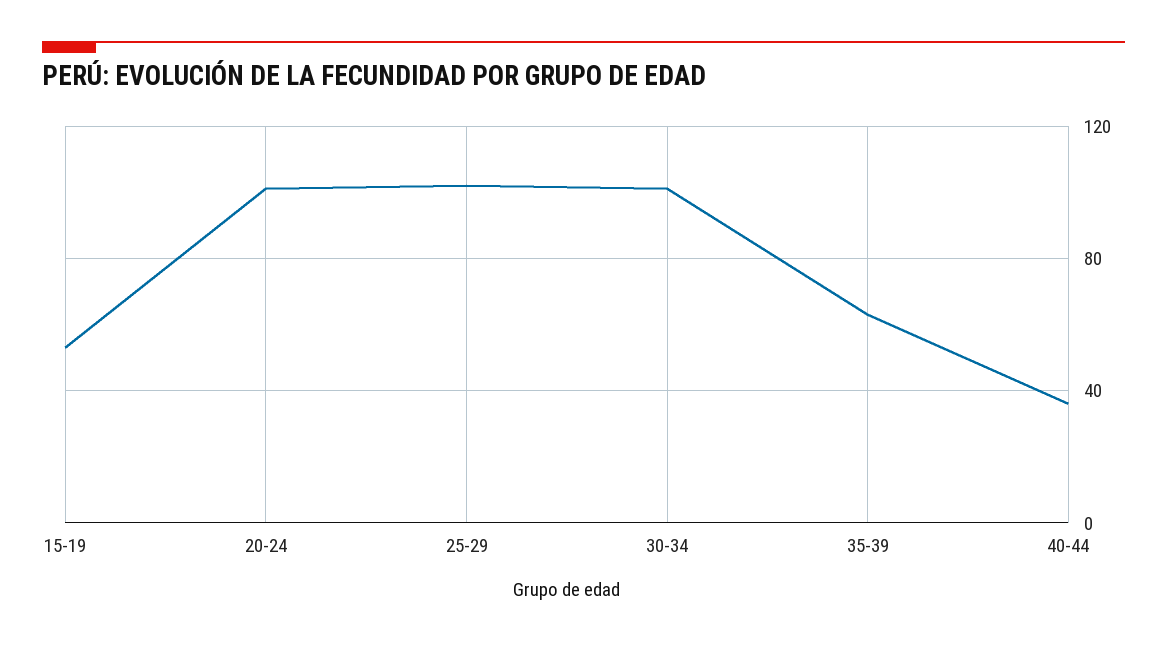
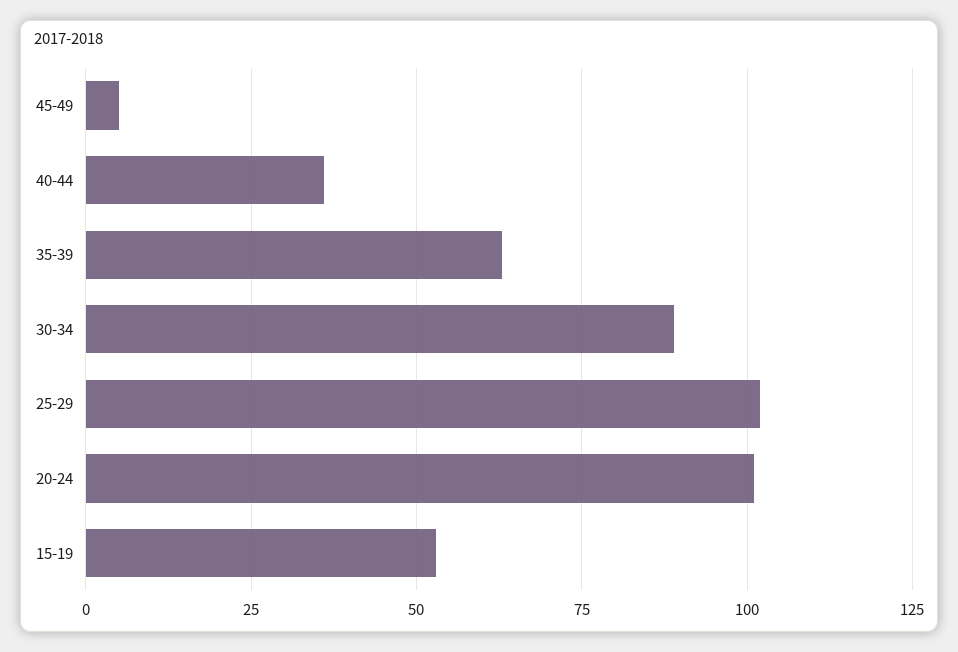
30-34: 100 -> 90
45-49: none -> 5

